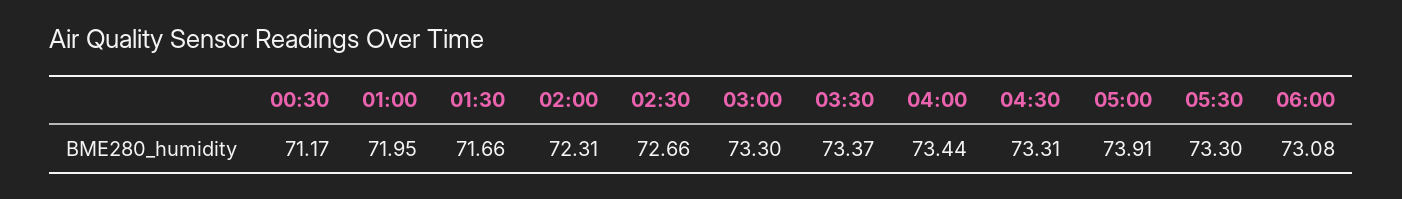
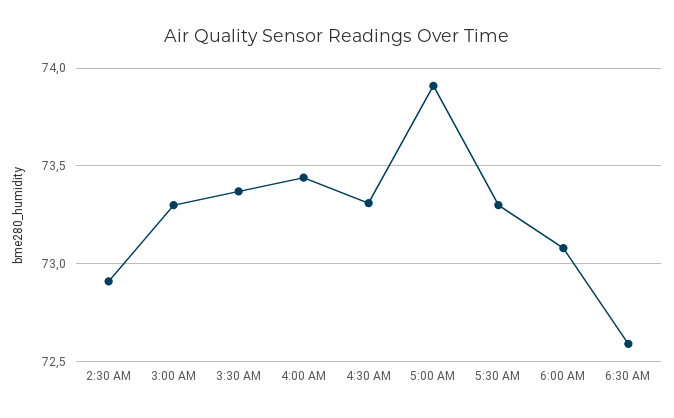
00:30: 71.17 -> none
01:00: 71.95 -> none
01:30: 71.66 -> none
02:00: 72.31 -> none
02:30: 72.66 -> 72.9
6:30 AM: none -> 72.6

